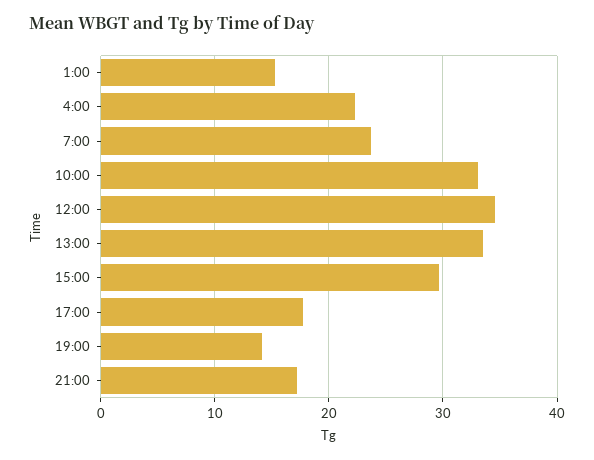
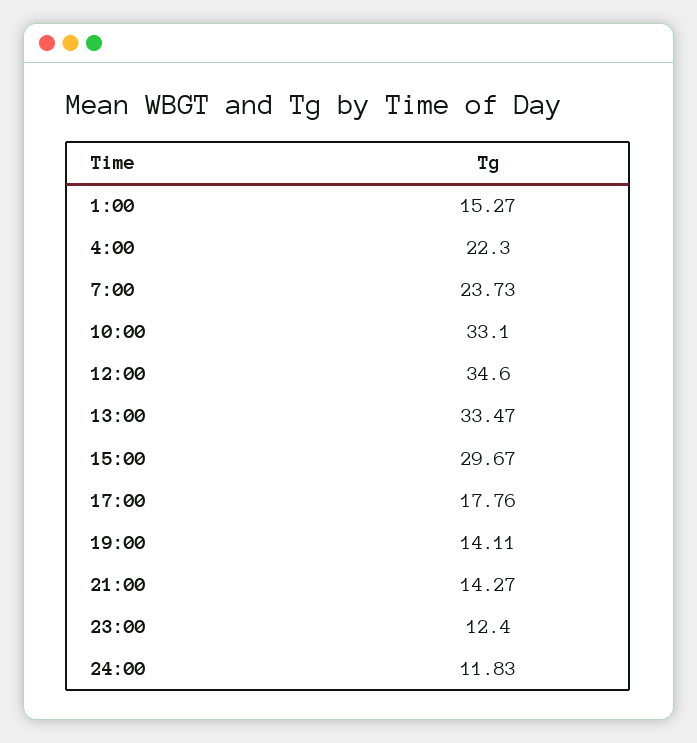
21:00: 17 -> 14.27
23:00: none -> 12.4
24:00: none -> 11.83

